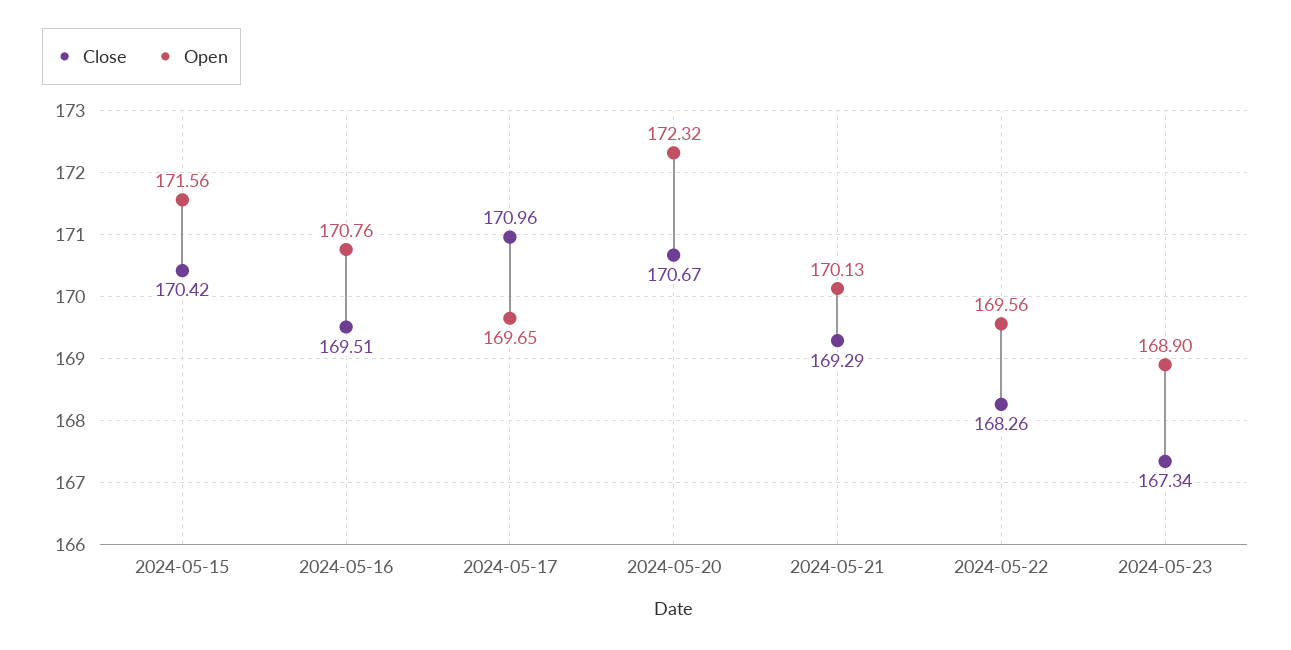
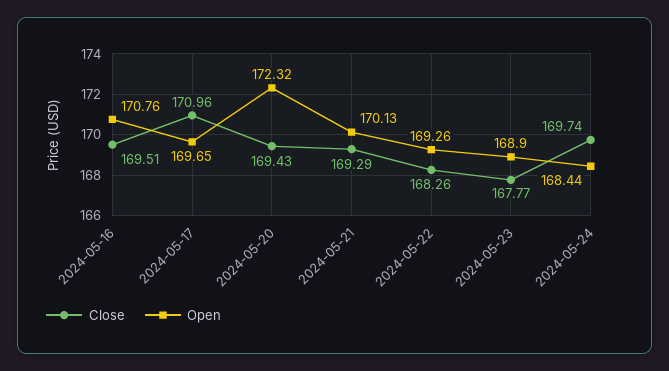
Close, 2024-05-15: 170.42 -> none
Open, 2024-05-15: 171.56 -> none
Close, 2024-05-20: 170.67 -> 169.43
Open, 2024-05-22: 169.56 -> 169.26
Close, 2024-05-23: 167.34 -> 167.77
Close, 2024-05-24: none -> 169.74
Open, 2024-05-24: none -> 168.44

